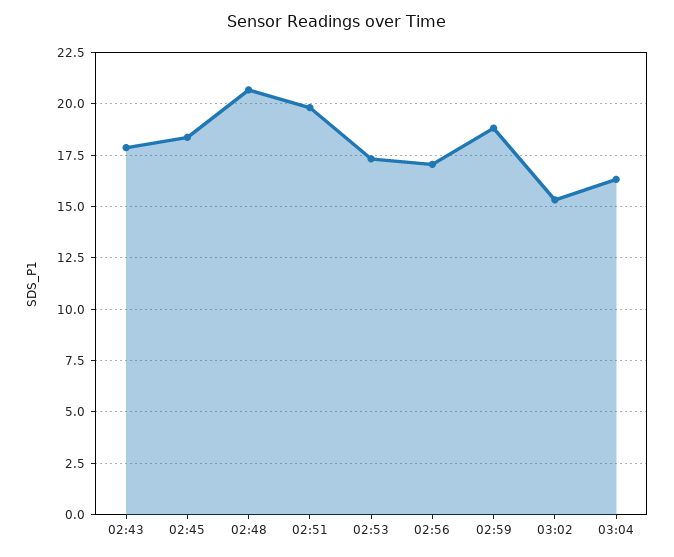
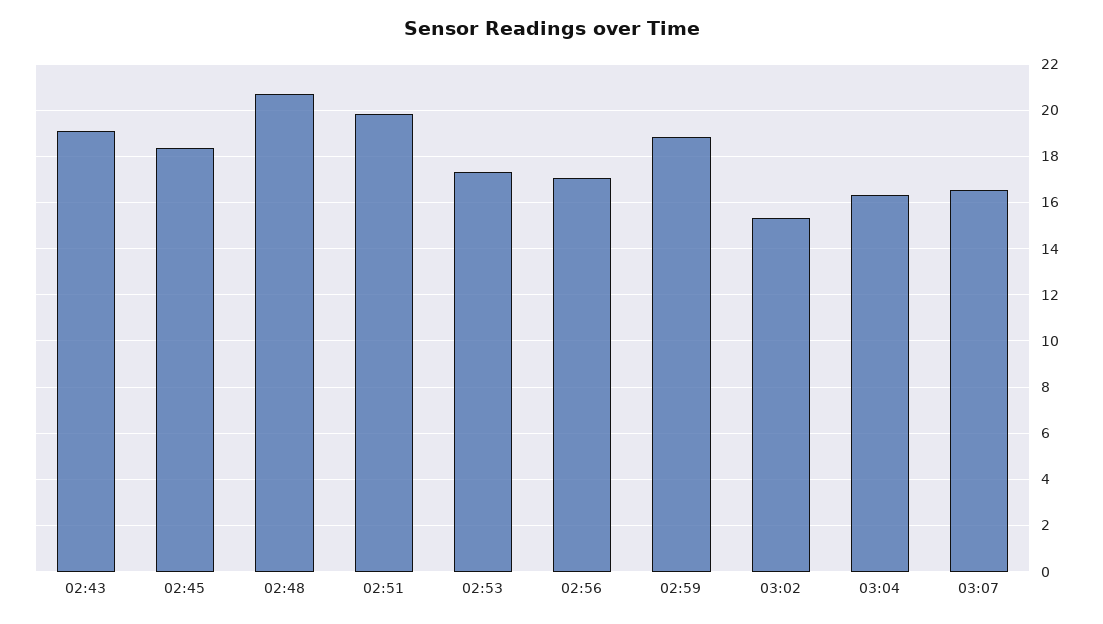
02:43: 18 -> 19
03:07: none -> 16.5

